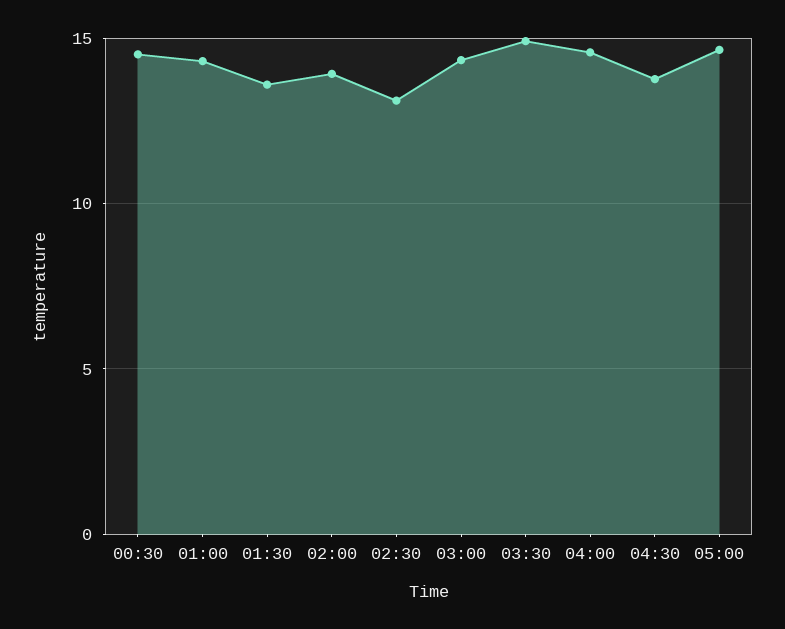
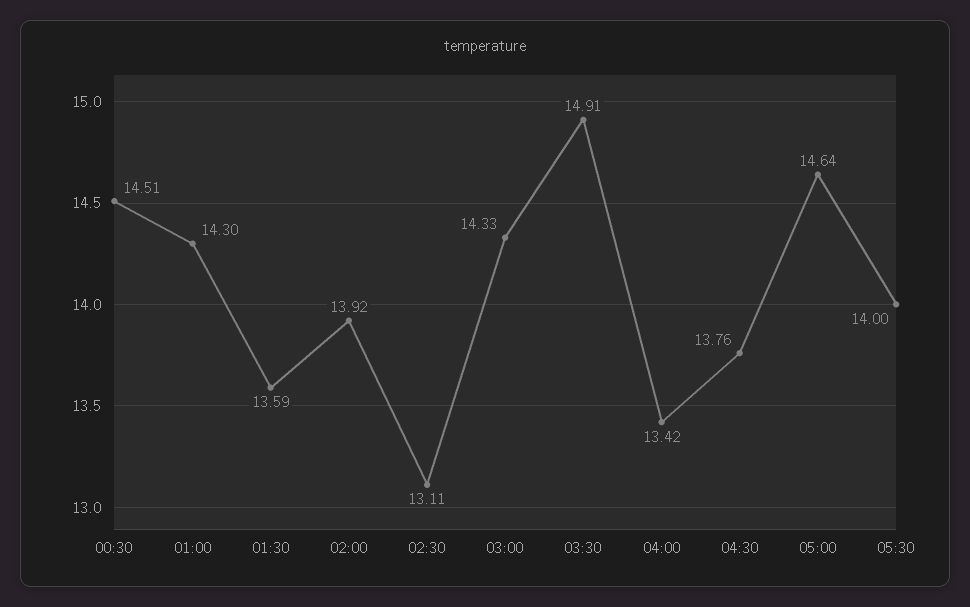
04:00: 14.5 -> 13.42
05:30: none -> 14

